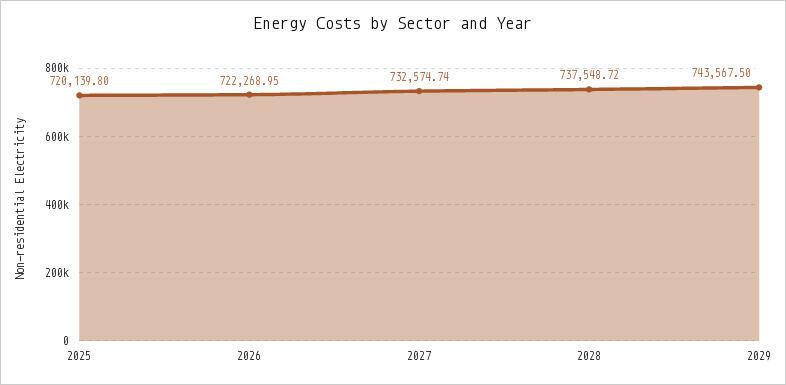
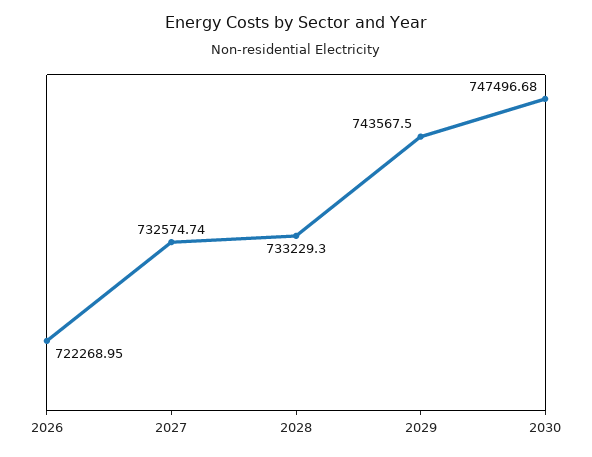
2025: 720139.8 -> none
2028: 737548.72 -> 733229.3
2030: none -> 747496.68

